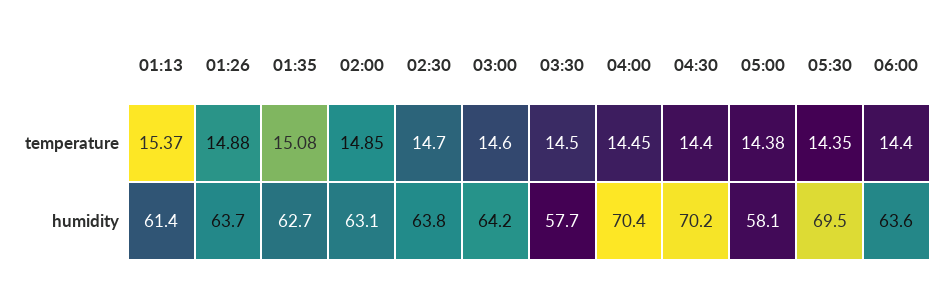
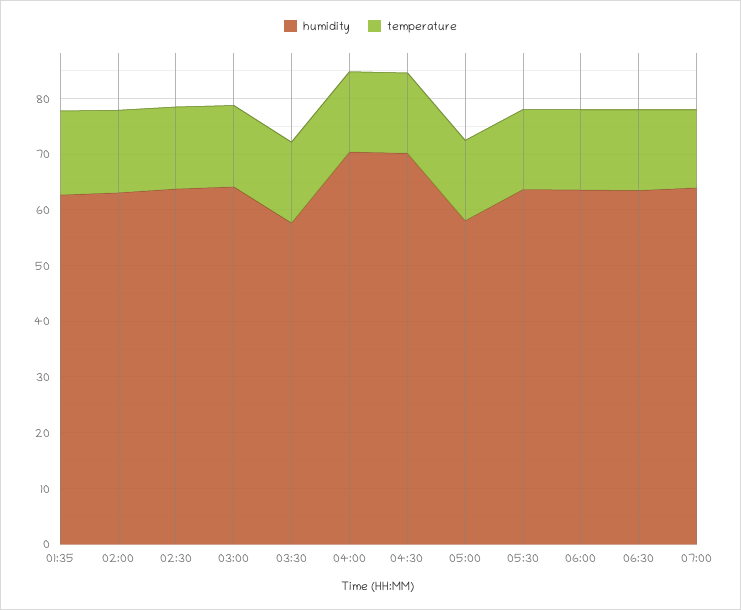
temperature, 01:13: 15.37 -> none
temperature, 01:26: 14.88 -> none
humidity, 01:13: 61.4 -> none
humidity, 01:26: 63.7 -> none
humidity, 05:30: 69.5 -> 64
humidity, 06:30: none -> 64
temperature, 06:30: none -> 14
humidity, 07:00: none -> 64
temperature, 07:00: none -> 14

